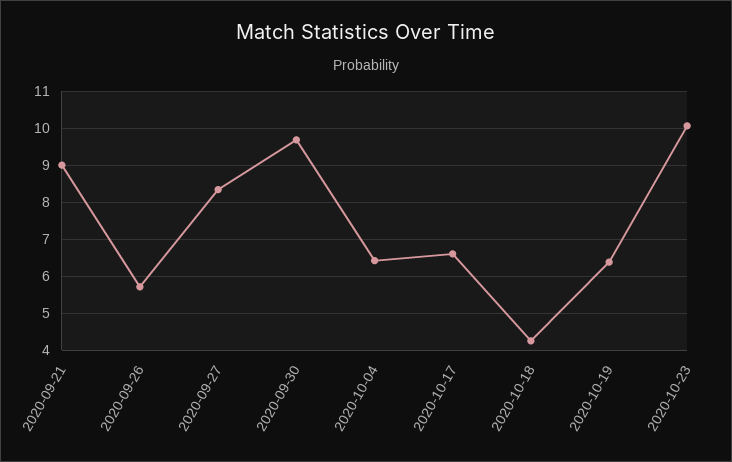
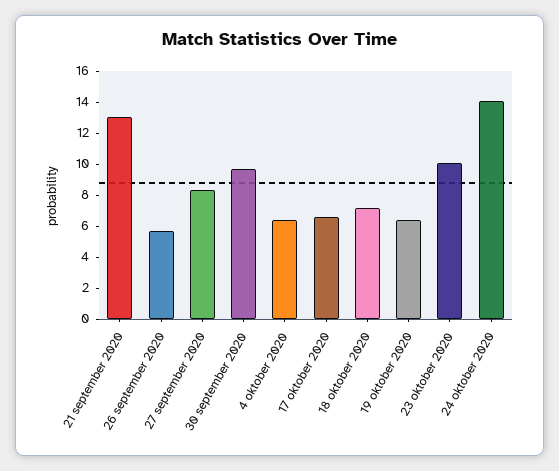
2020-09-21: 9 -> 13
2020-10-18: 4.2 -> 7
24 oktober 2020: none -> 14

